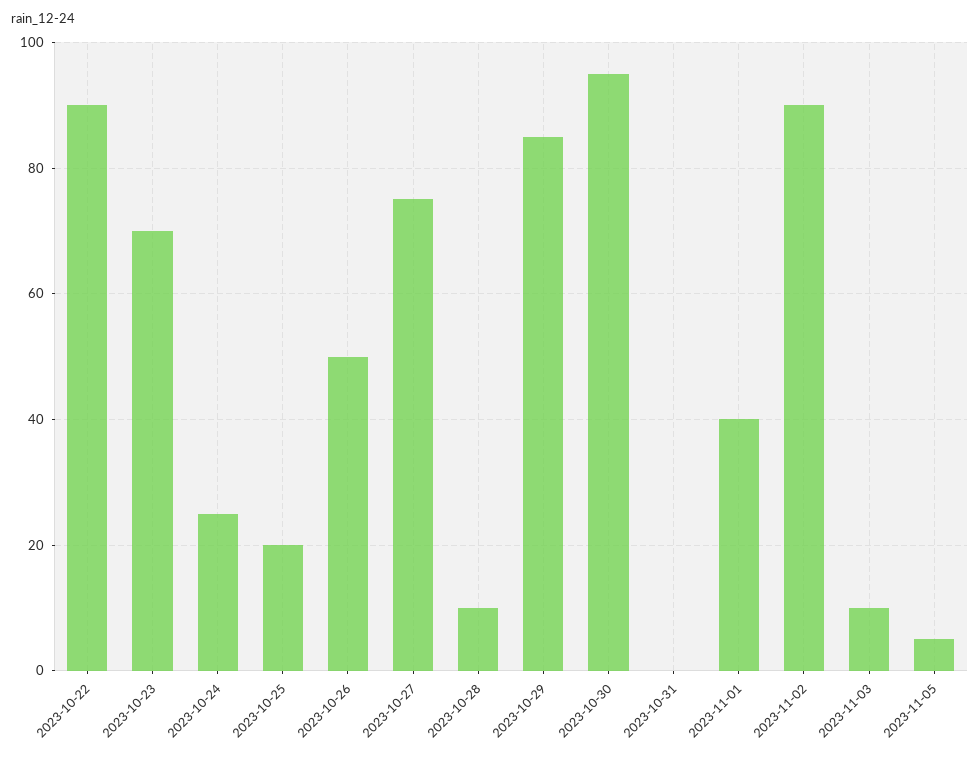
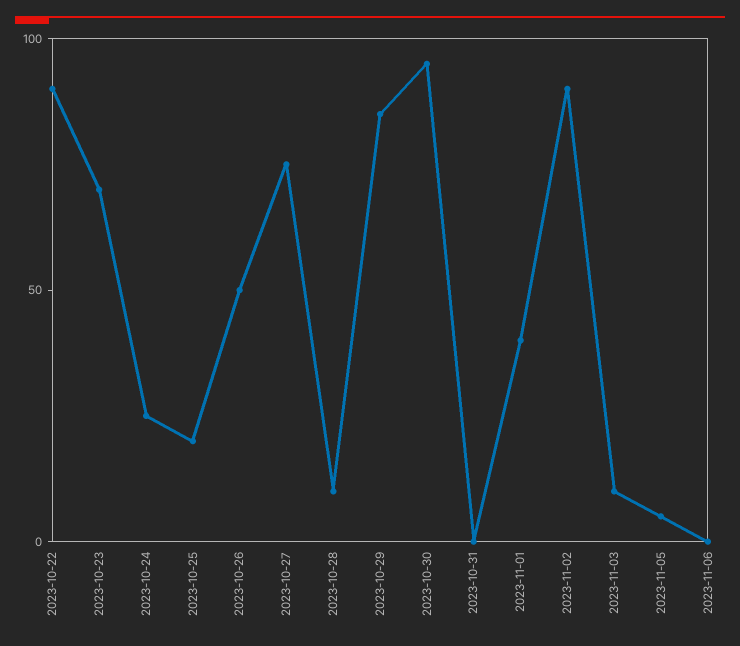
2023-11-06: none -> 0

